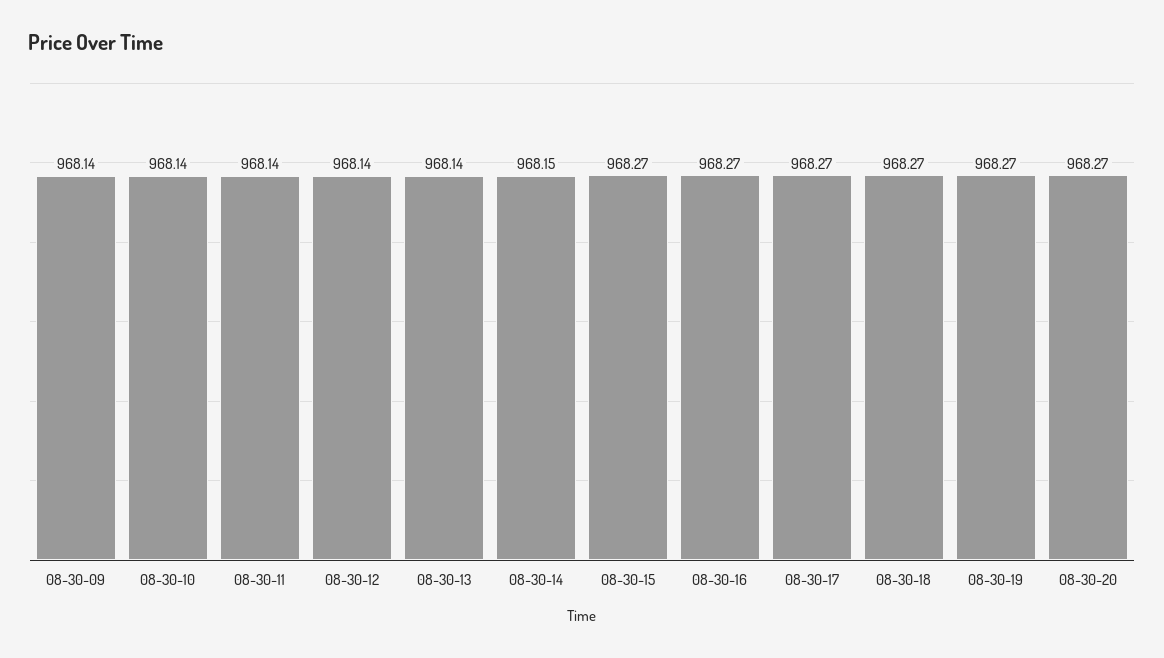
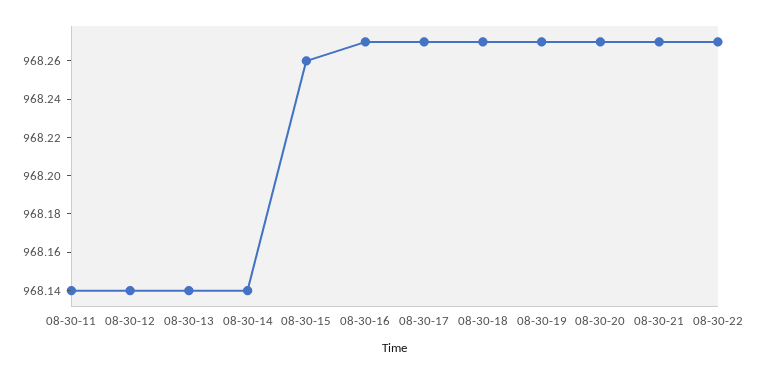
08-30-09: 968.14 -> none
08-30-10: 968.14 -> none
08-30-14: 968.15 -> 968.14
08-30-15: 968.27 -> 968.26
08-30-21: none -> 968.27
08-30-22: none -> 968.27

